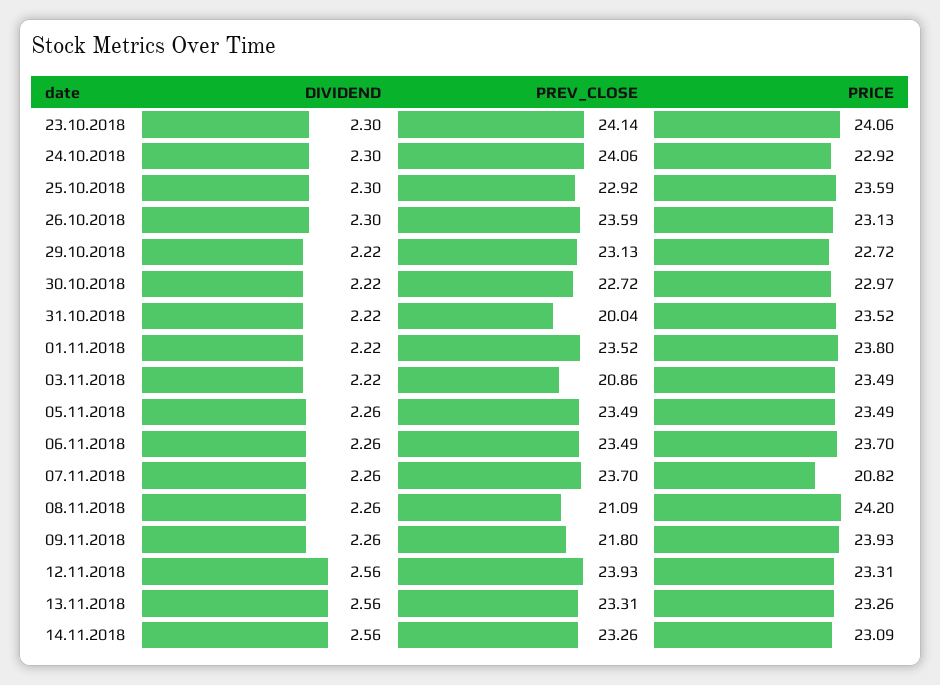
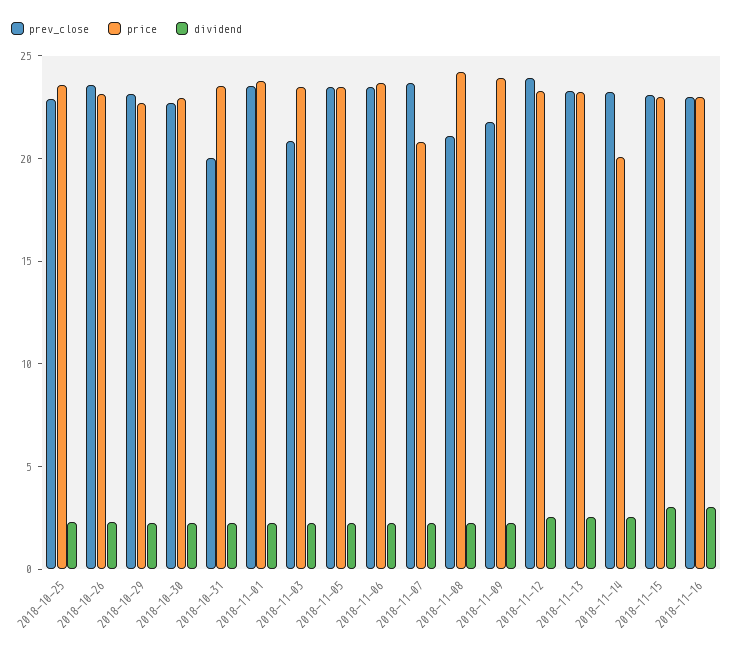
DIVIDEND, 23.10.2018: 2.3 -> none
PREV_CLOSE, 23.10.2018: 24.14 -> none
PRICE, 23.10.2018: 24.06 -> none
DIVIDEND, 24.10.2018: 2.3 -> none
PREV_CLOSE, 24.10.2018: 24.06 -> none
PRICE, 24.10.2018: 22.92 -> none
PRICE, 14.11.2018: 23.09 -> 20
PREV_CLOSE, 2018-11-15: none -> 23
PRICE, 2018-11-15: none -> 23
DIVIDEND, 2018-11-15: none -> 3
PREV_CLOSE, 2018-11-16: none -> 23
PRICE, 2018-11-16: none -> 23
DIVIDEND, 2018-11-16: none -> 3

